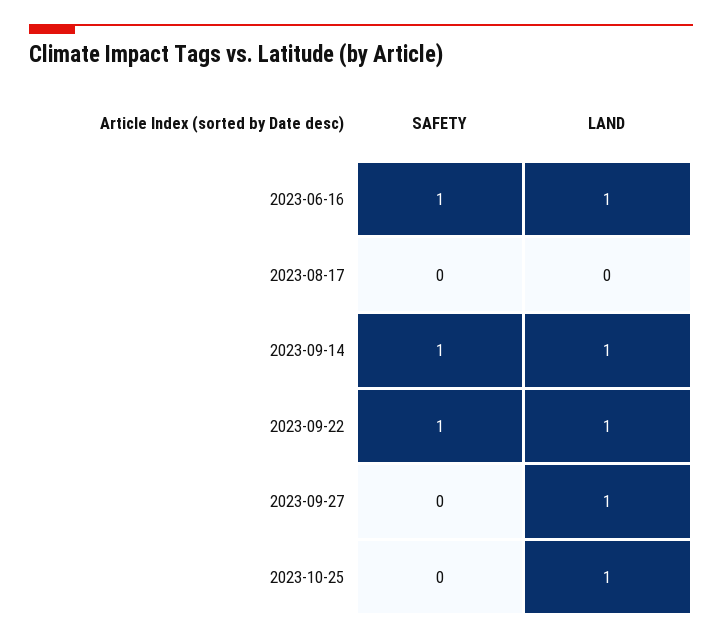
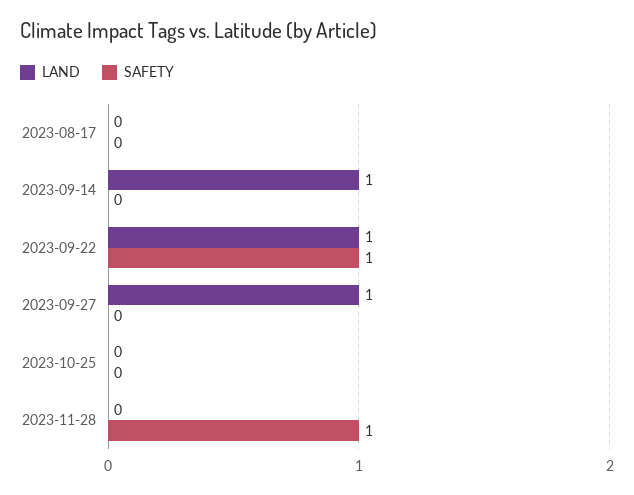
SAFETY, 2023-06-16: 1 -> none
LAND, 2023-06-16: 1 -> none
SAFETY, 2023-09-14: 1 -> 0
LAND, 2023-10-25: 1 -> 0
LAND, 2023-11-28: none -> 0
SAFETY, 2023-11-28: none -> 1

